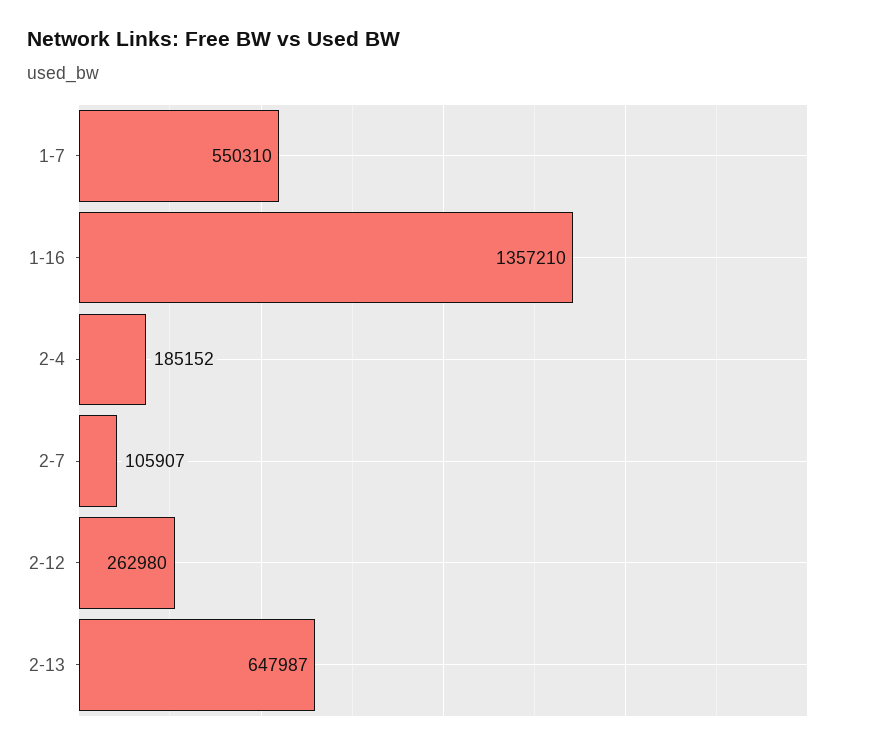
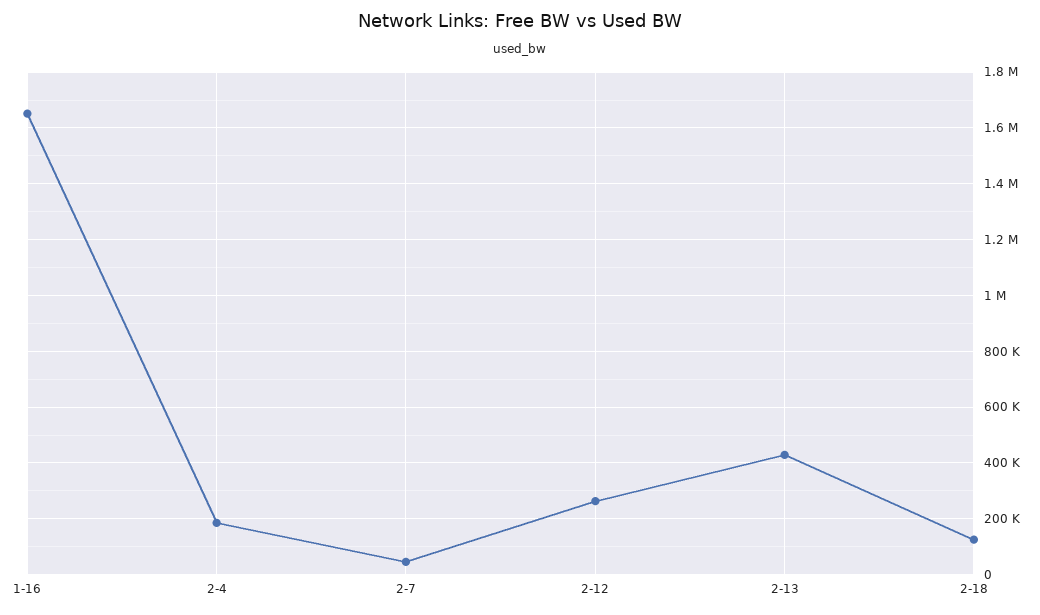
1-7: 550310 -> none
1-16: 1357210 -> 1650000
2-7: 105907 -> 50000
2-13: 647987 -> 425000
2-18: none -> 125000

